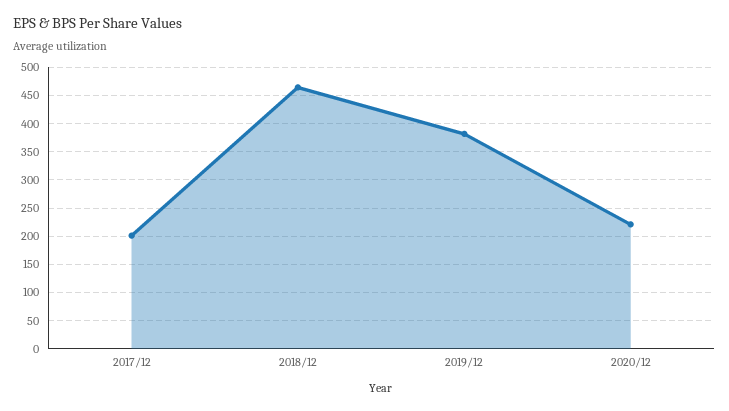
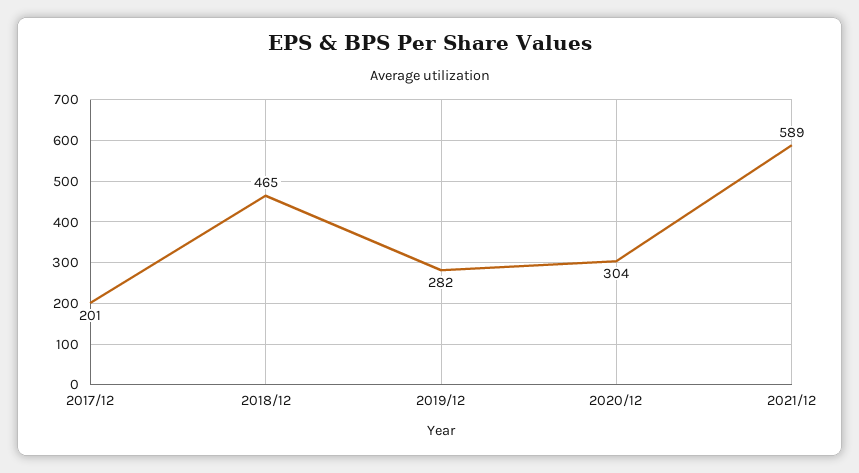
2019/12: 375 -> 282
2020/12: 225 -> 304
2021/12: none -> 589

